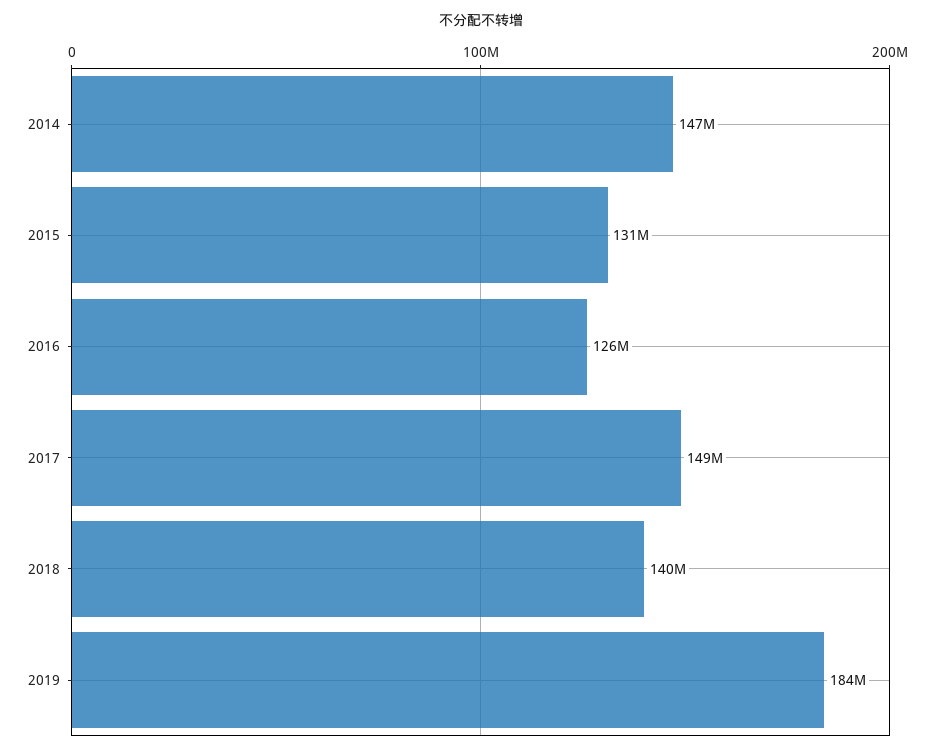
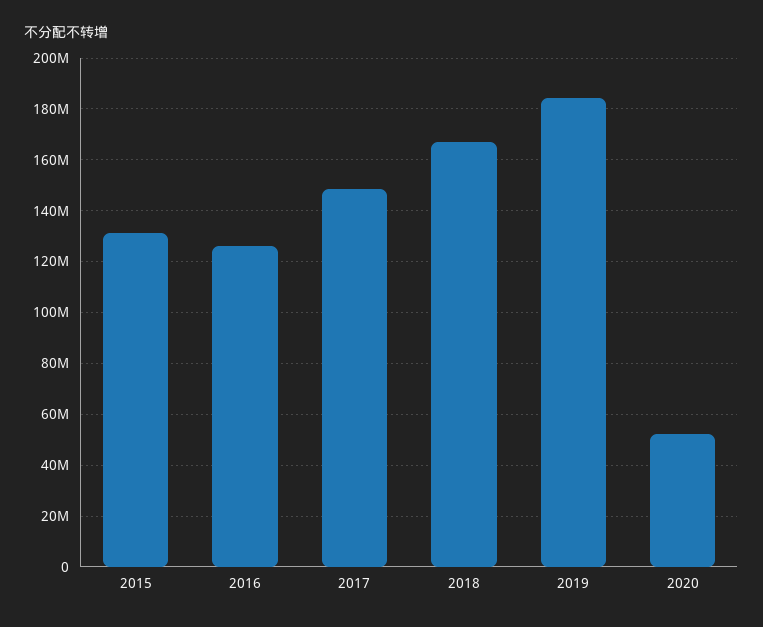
2014: 147000000 -> none
2018: 140000000 -> 167500000
2020: none -> 52500000

